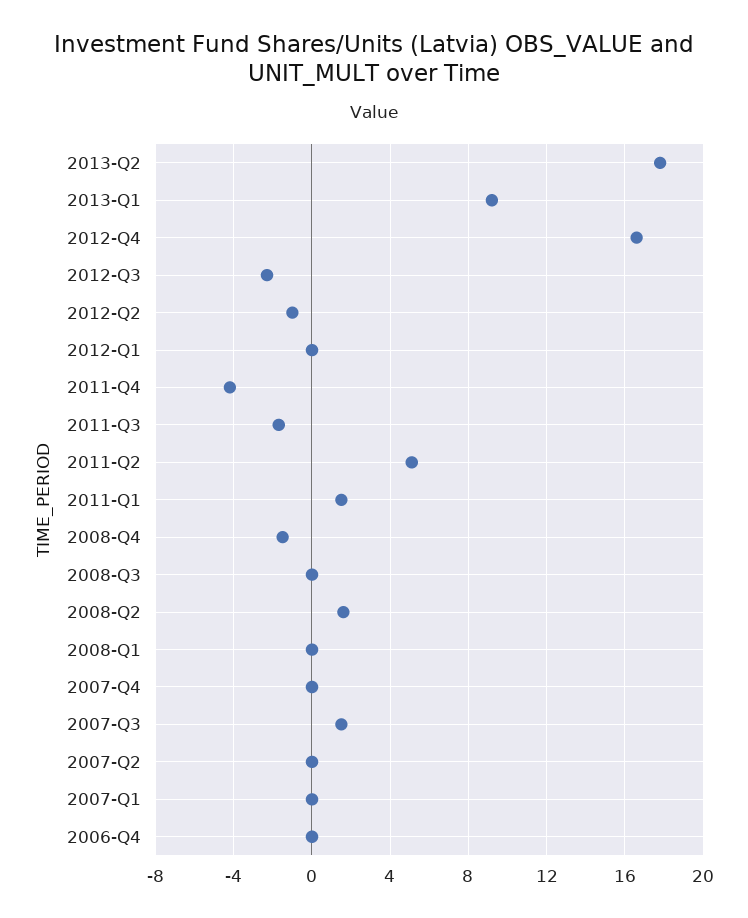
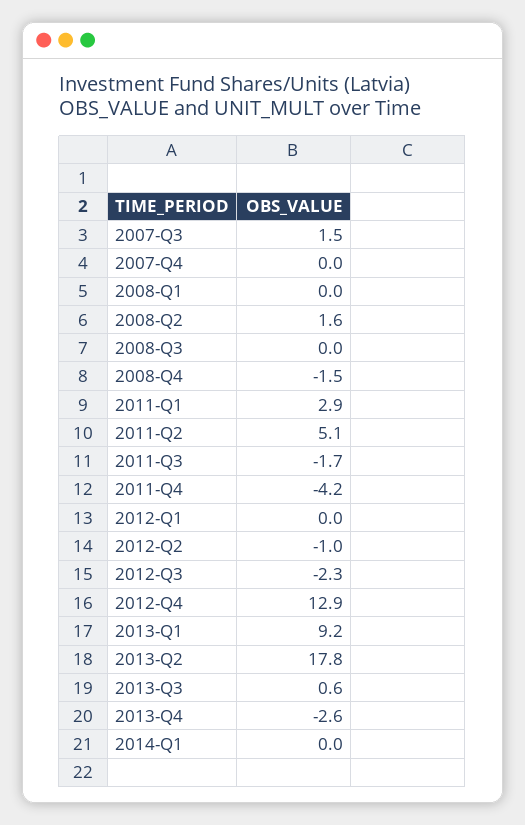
2012-Q4: 16.5 -> 12.9
2011-Q1: 1.5 -> 2.9
2007-Q2: 0 -> none
2007-Q1: 0 -> none
2006-Q4: 0 -> none
2013-Q3: none -> 0.6
2013-Q4: none -> -2.6
2014-Q1: none -> 0

